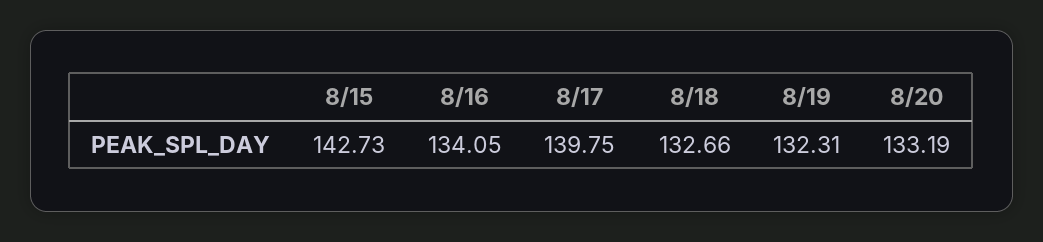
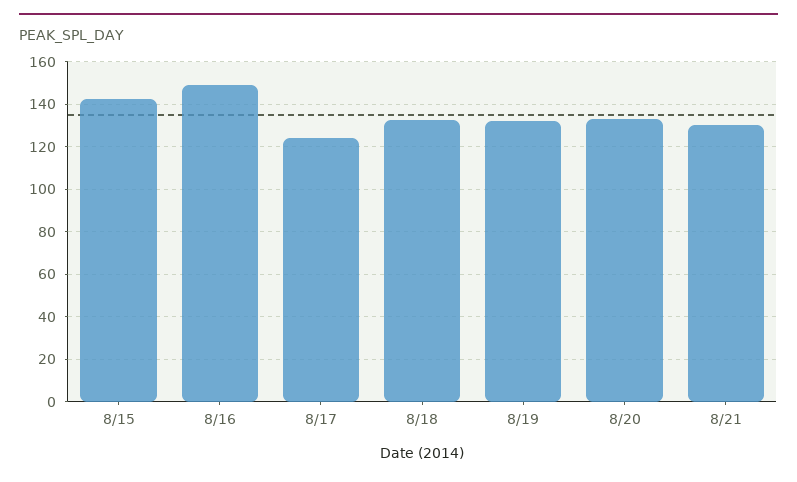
8/16: 134.05 -> 150
8/17: 139.75 -> 125
8/21: none -> 130

